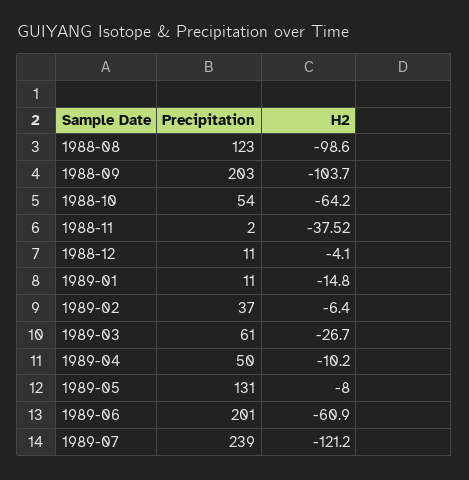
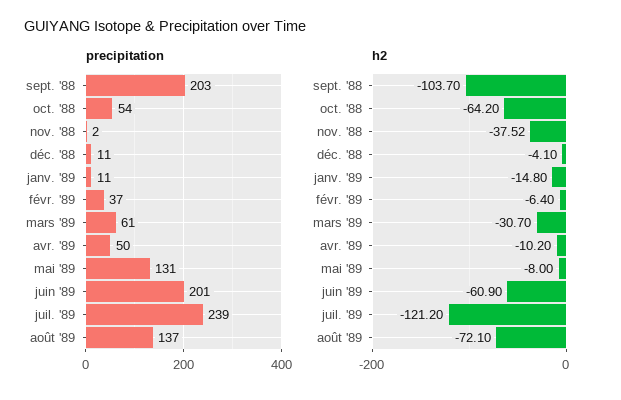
Precipitation, 1988-08: 123 -> none
H2, 1988-08: -98.6 -> none
H2, 1989-03: -26.7 -> -30.7
Precipitation, août '89: none -> 137
H2, août '89: none -> -72.1

